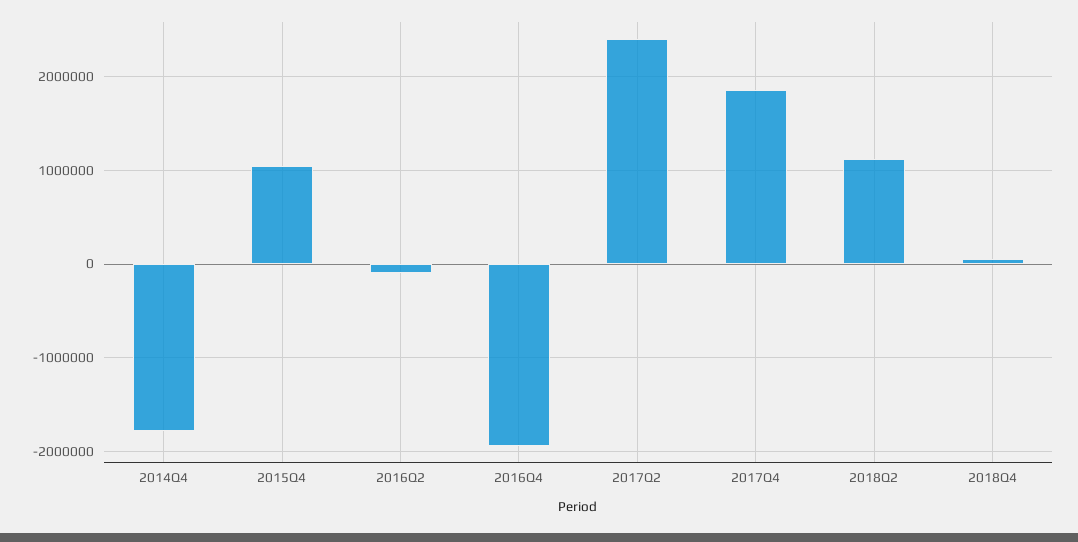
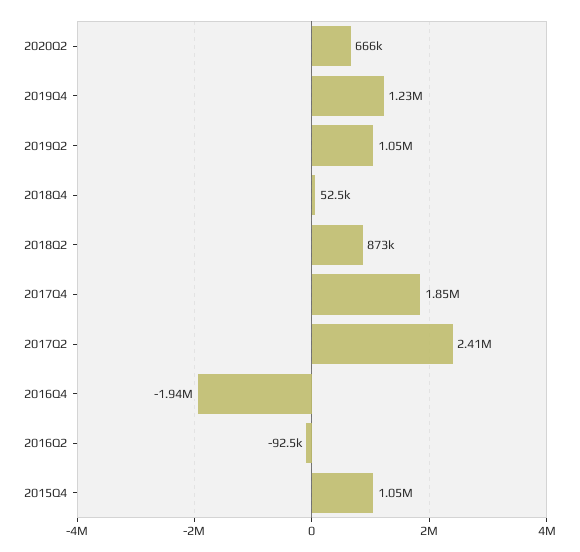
2014Q4: -1800000 -> none
2018Q2: 1100000 -> 873000
2020Q2: none -> 666000
2019Q4: none -> 1230000
2019Q2: none -> 1050000

